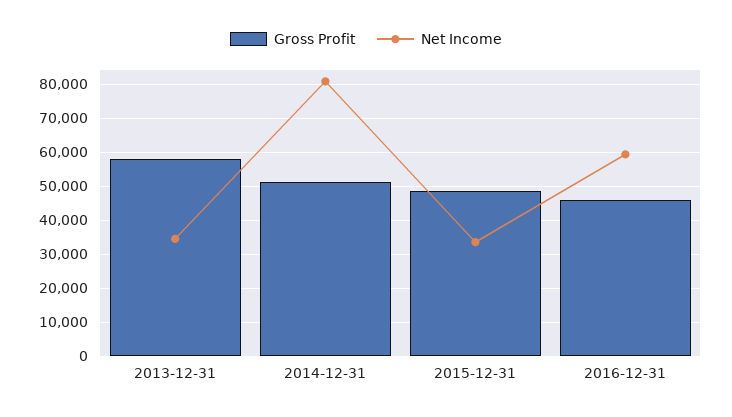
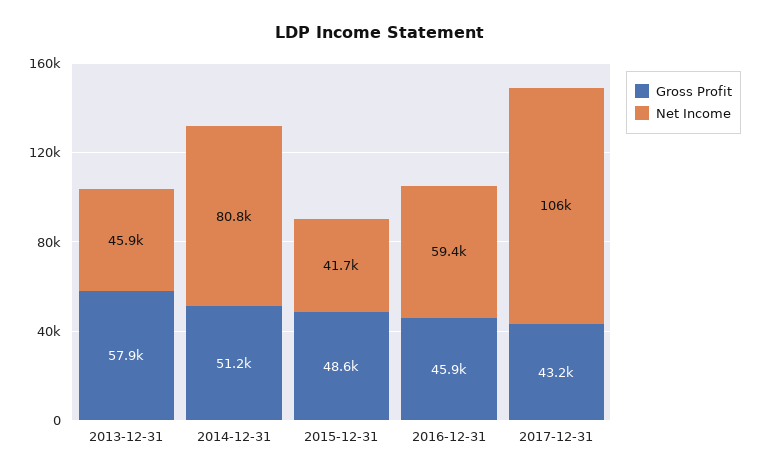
Net Income, 2013-12-31: 34000 -> 45900
Net Income, 2015-12-31: 34000 -> 41700
Gross Profit, 2017-12-31: none -> 43200
Net Income, 2017-12-31: none -> 106000

